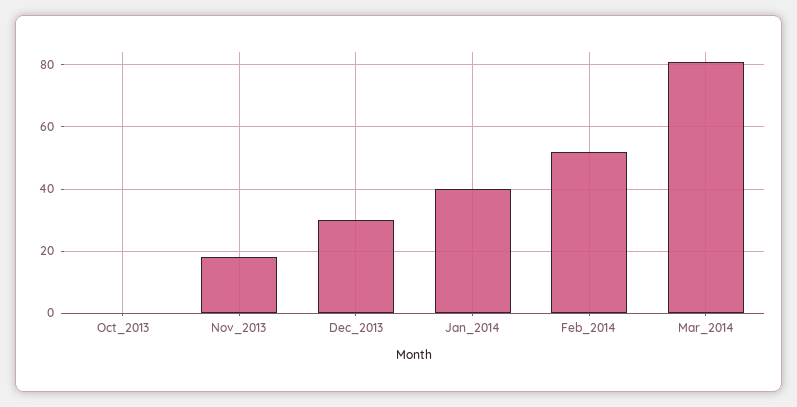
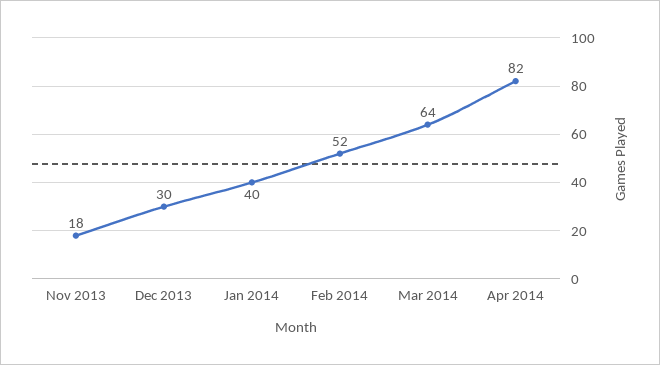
Oct_2013: 0 -> none
Mar_2014: 80 -> 64
Apr 2014: none -> 82

